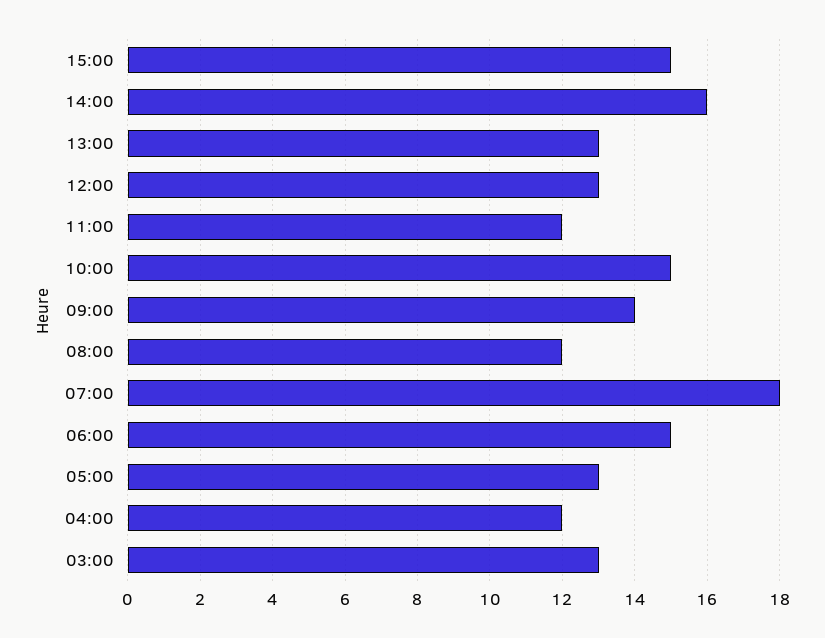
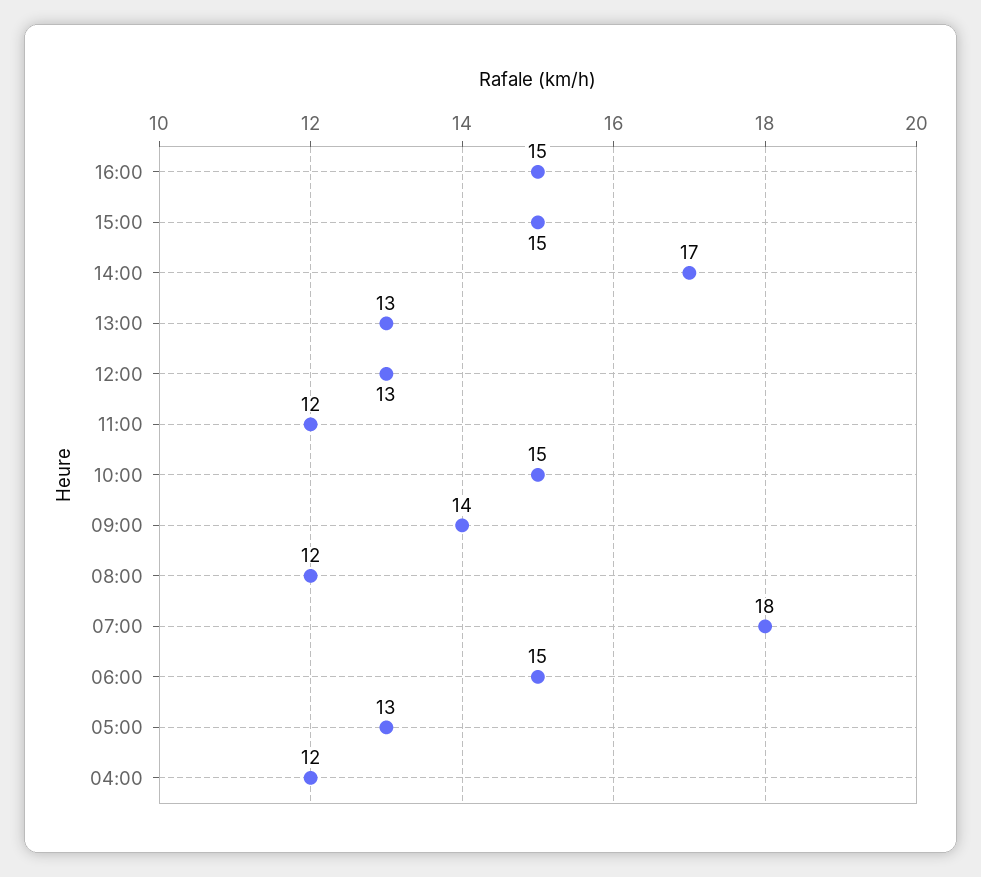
14:00: 16 -> 17
03:00: 13 -> none
16:00: none -> 15

